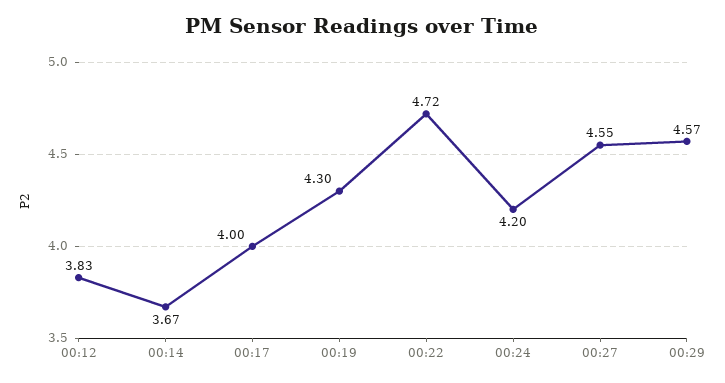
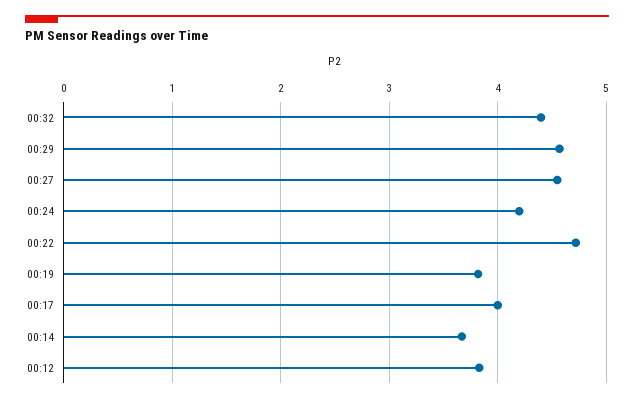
00:19: 4.3 -> 3.8
00:32: none -> 4.4

